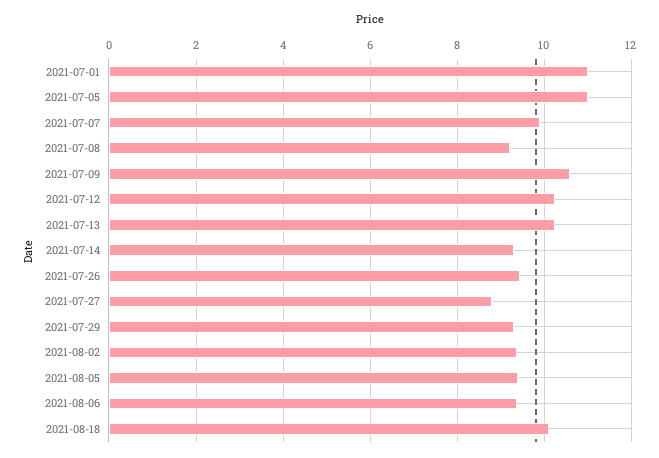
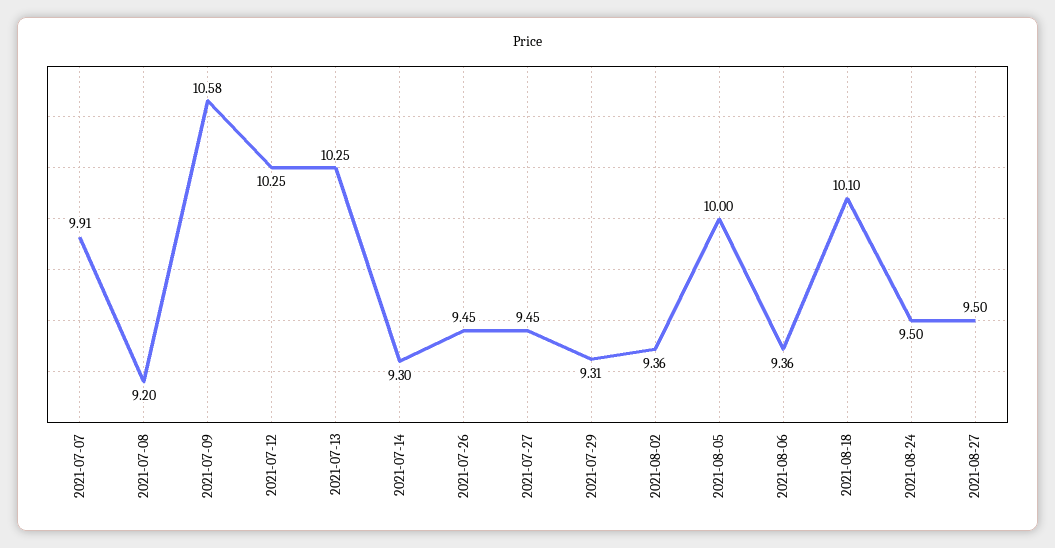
2021-07-01: 11 -> none
2021-07-05: 11 -> none
2021-07-27: 8.8 -> 9.45
2021-08-05: 9.4 -> 10
2021-08-24: none -> 9.5
2021-08-27: none -> 9.5

